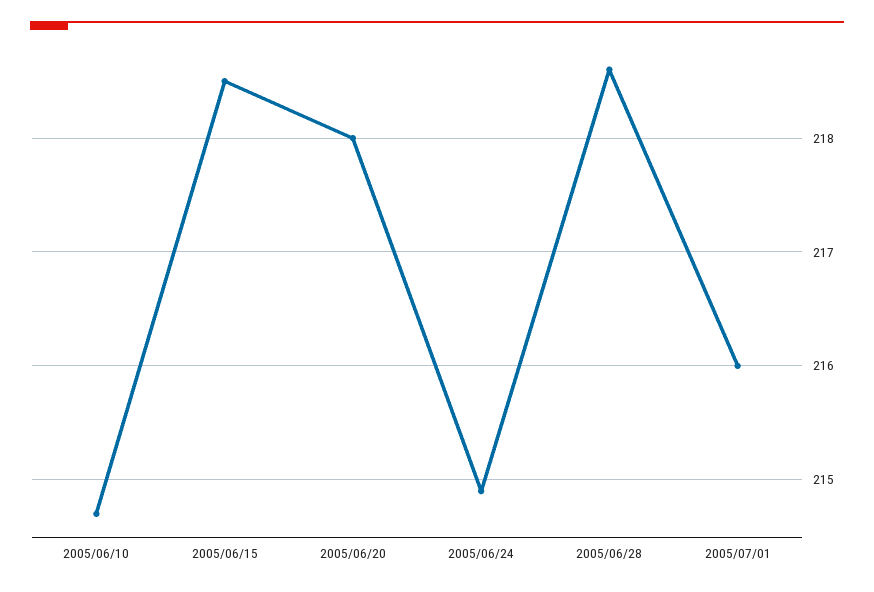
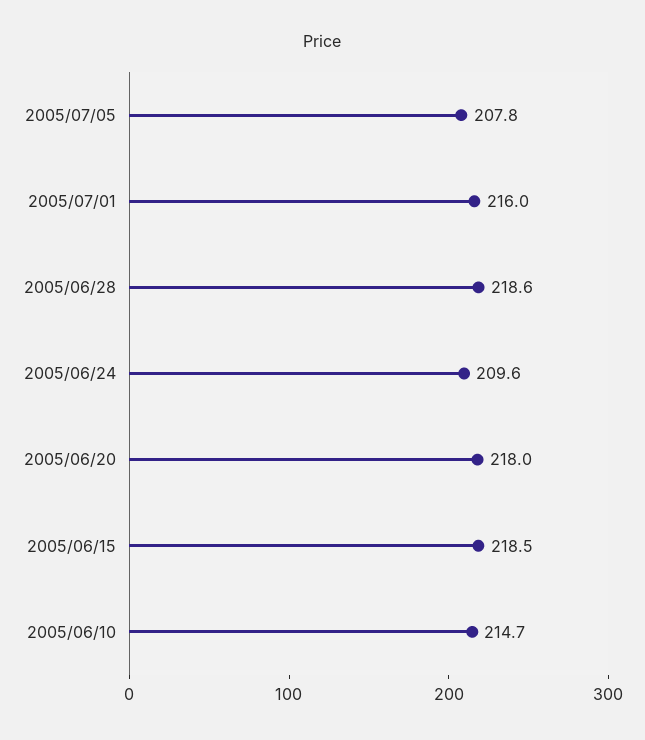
2005/06/24: 214.9 -> 209.6
2005/07/05: none -> 207.8

